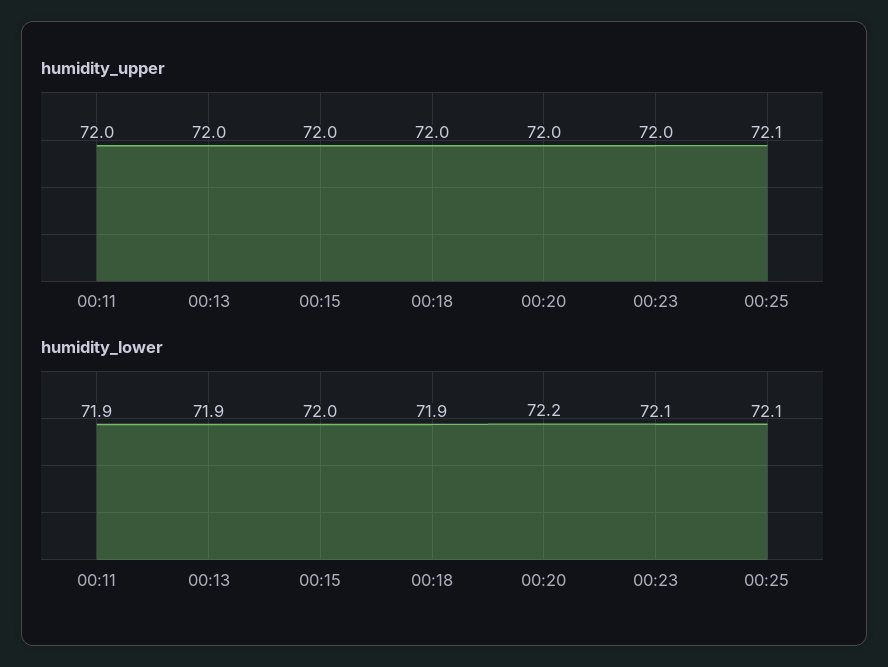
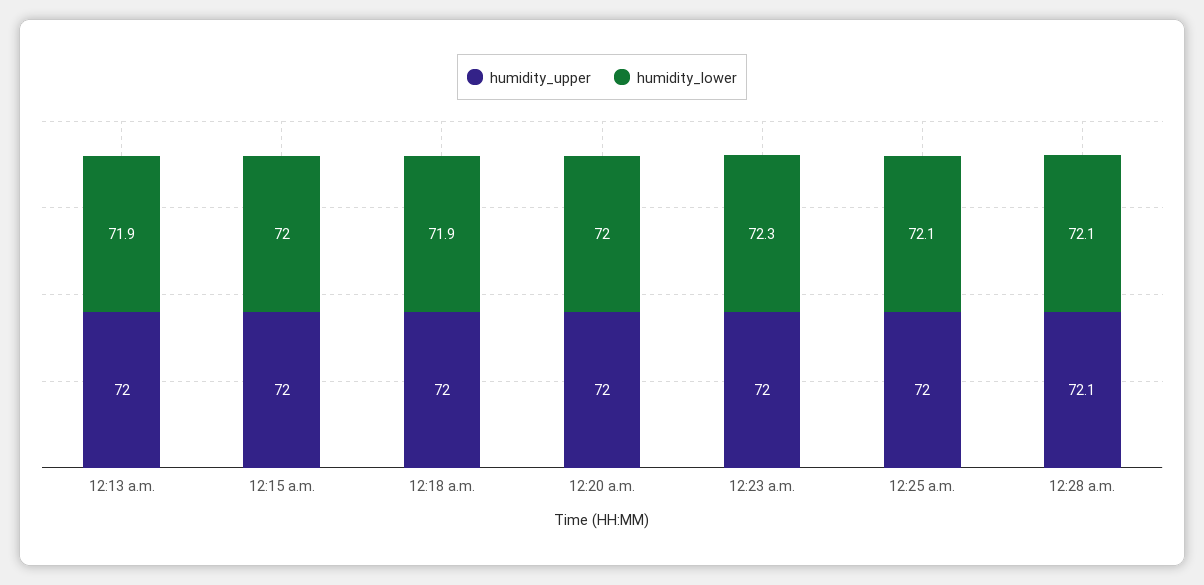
humidity_upper, 00:11: 72 -> none
humidity_upper, 00:25: 72.1 -> 72
humidity_lower, 00:11: 71.9 -> none
humidity_lower, 00:20: 72.2 -> 72
humidity_lower, 00:23: 72.1 -> 72.3
humidity_upper, 12:28 a.m.: none -> 72.1
humidity_lower, 12:28 a.m.: none -> 72.1

